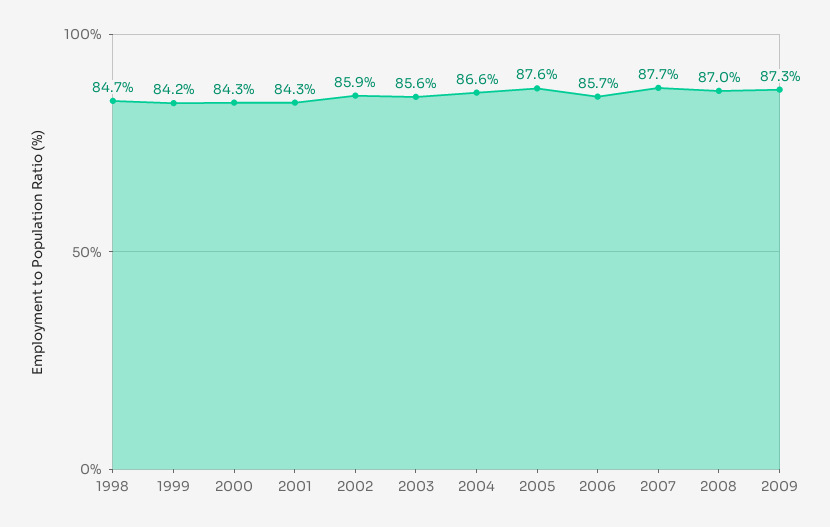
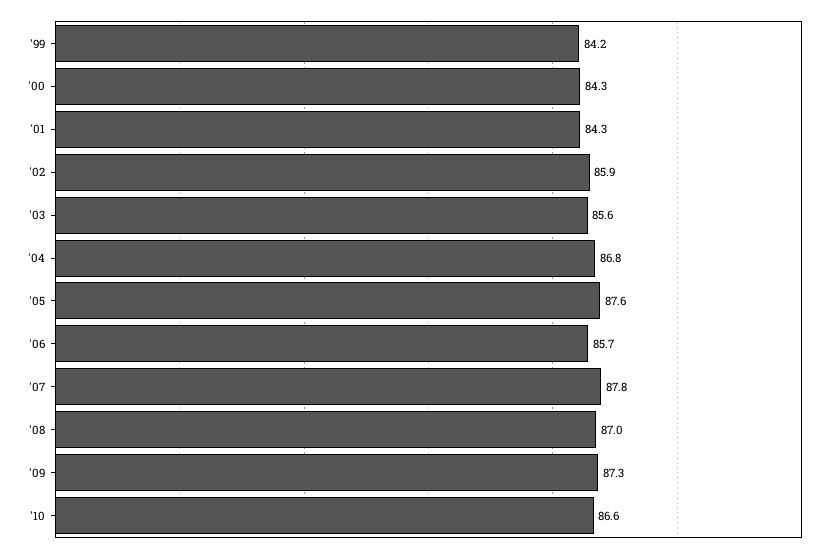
1998: 84.7 -> none
2004: 86.6 -> 86.8
2007: 87.7 -> 87.8
'10: none -> 86.6

